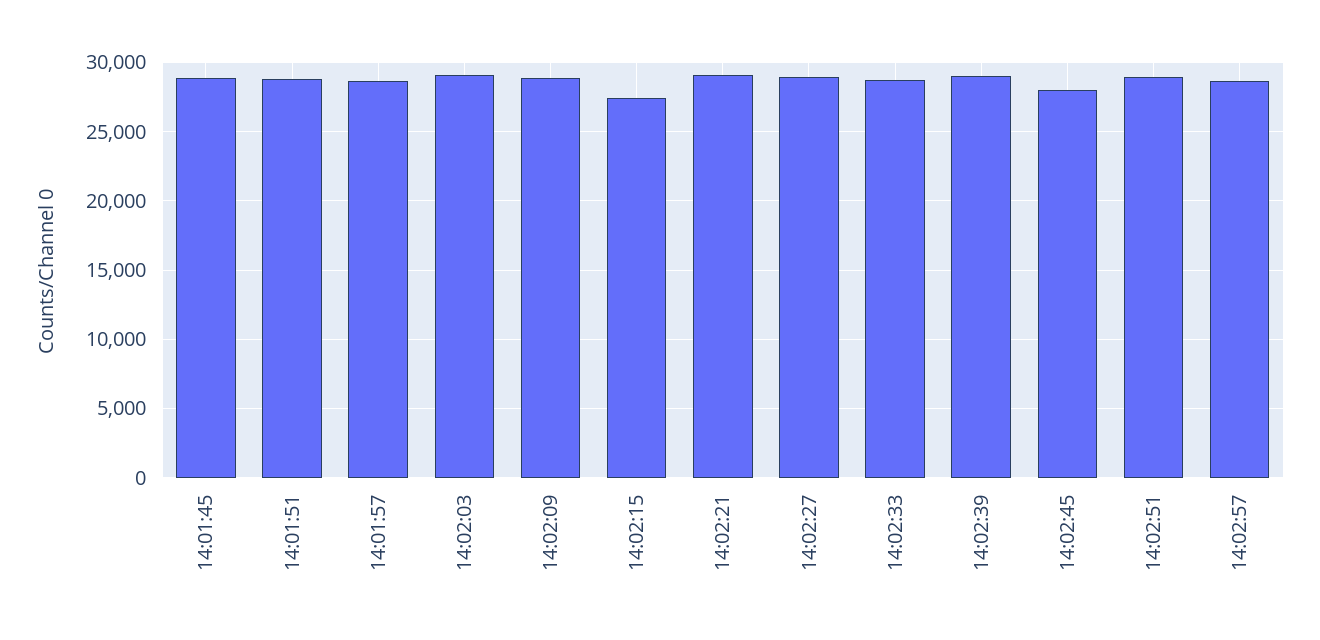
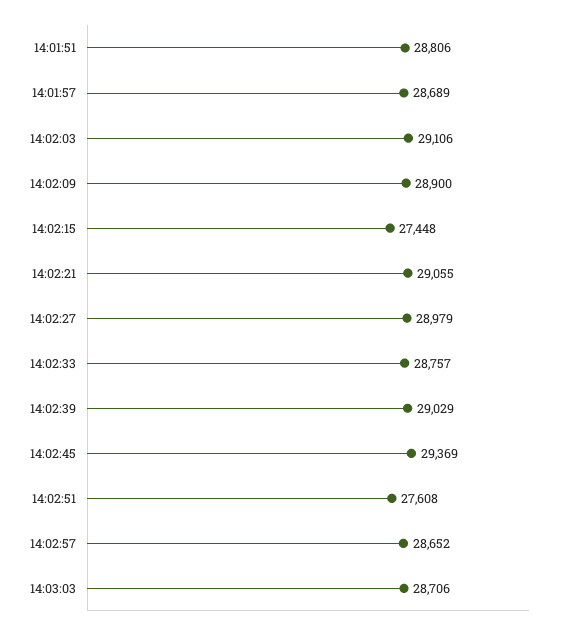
14:01:45: 29000 -> none
14:02:45: 28000 -> 29369
14:02:51: 29000 -> 27608
14:03:03: none -> 28706

